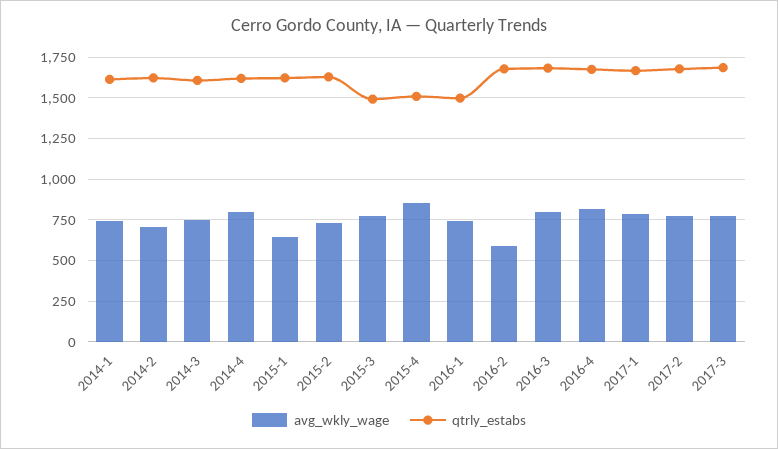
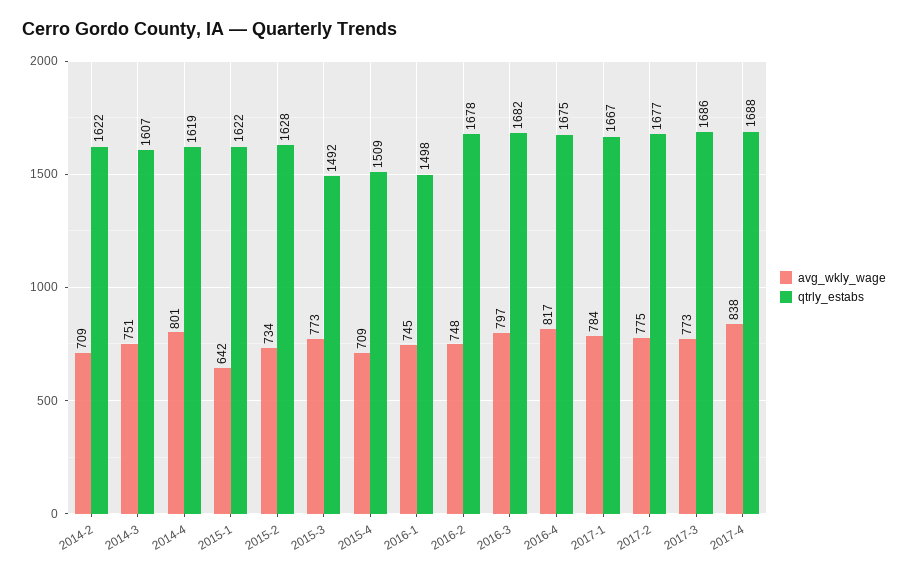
avg_wkly_wage, 2014-1: 750 -> none
qtrly_estabs, 2014-1: 1600 -> none
avg_wkly_wage, 2015-4: 850 -> 709
avg_wkly_wage, 2016-2: 600 -> 748
avg_wkly_wage, 2017-4: none -> 838
qtrly_estabs, 2017-4: none -> 1688

